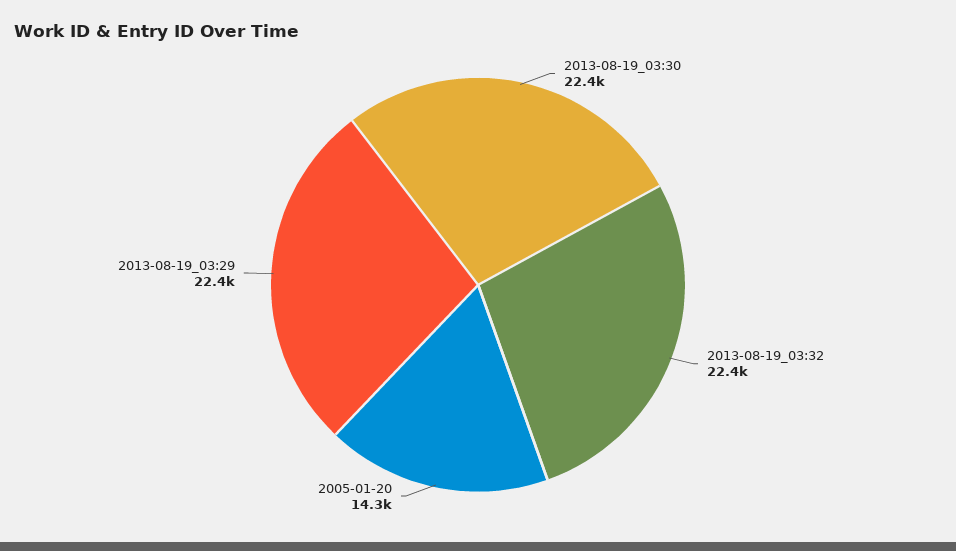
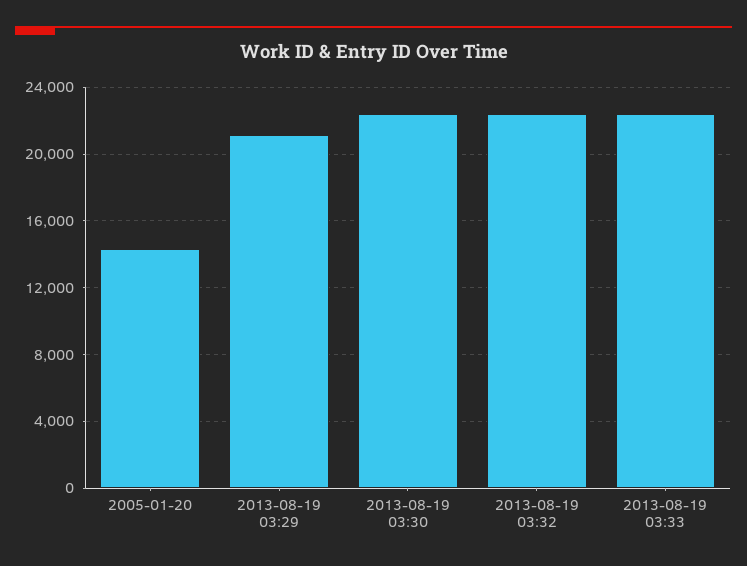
2013-08-19_03:29: 22400 -> 21000
2013-08-19 03:33: none -> 22500

